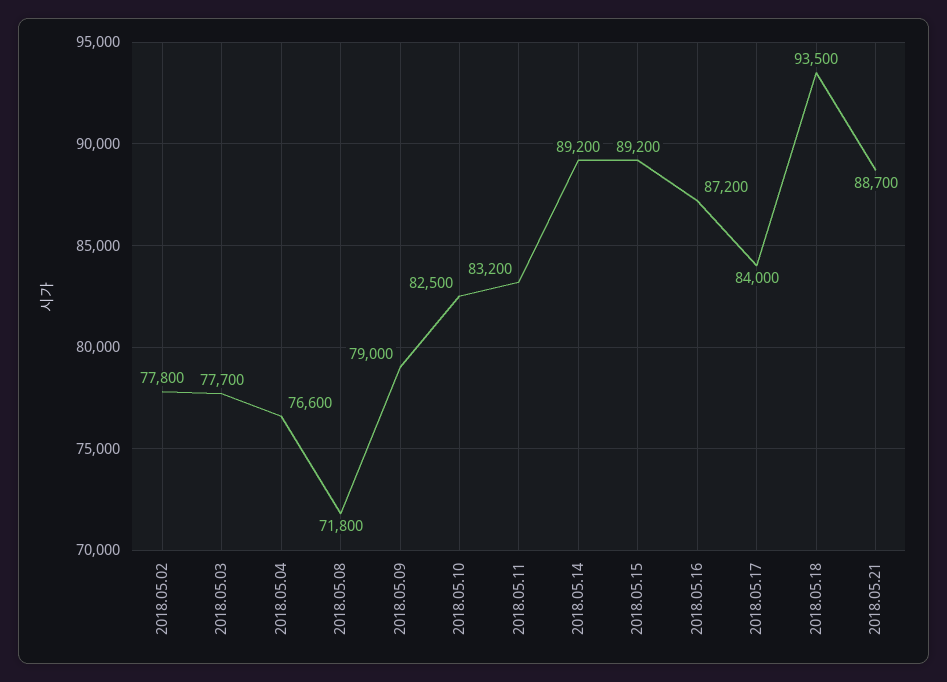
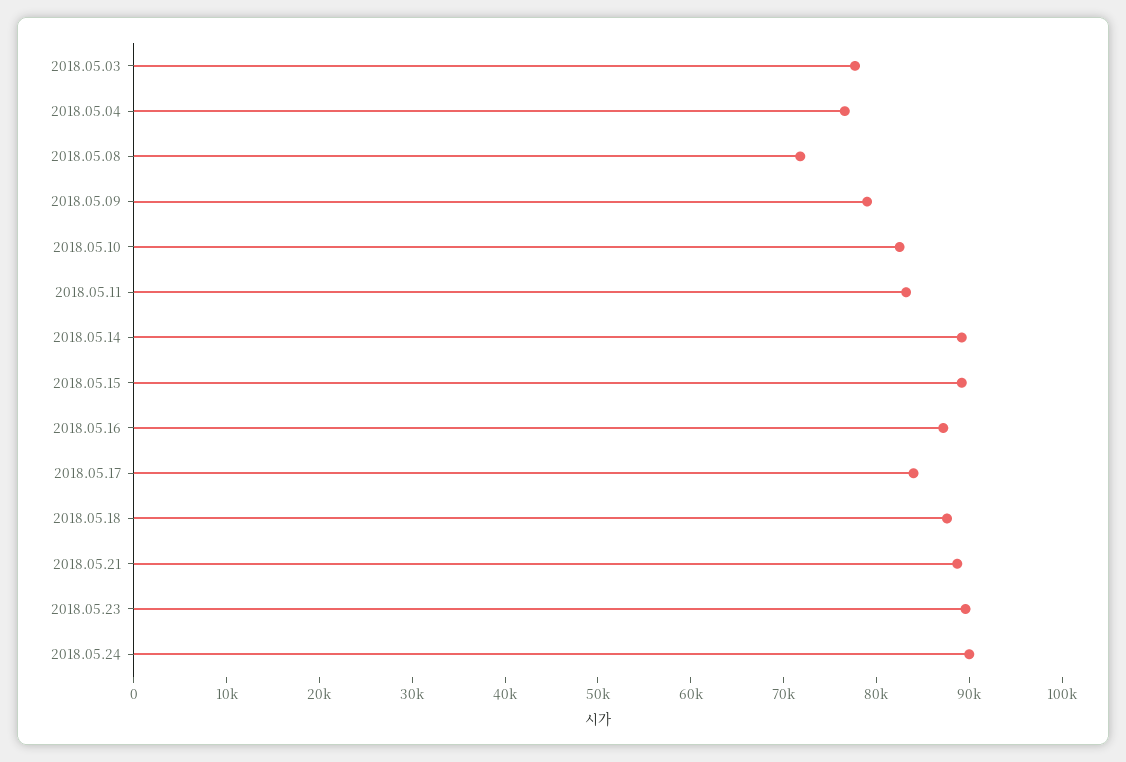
2018.05.02: 77800 -> none
2018.05.18: 93500 -> 88000
2018.05.23: none -> 90000
2018.05.24: none -> 90000

